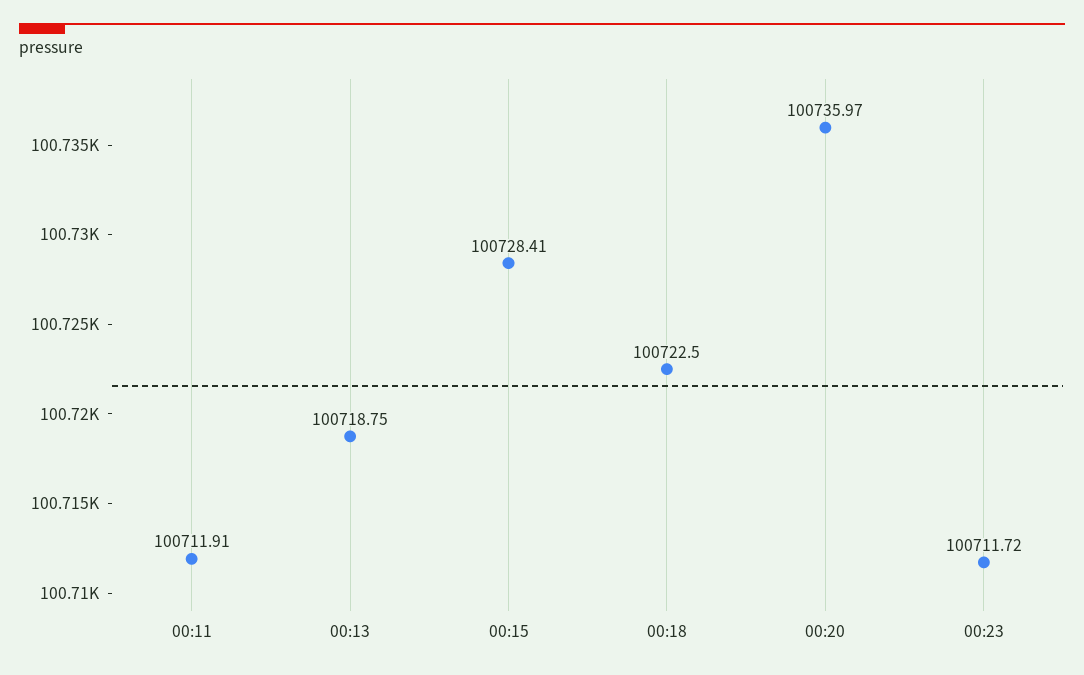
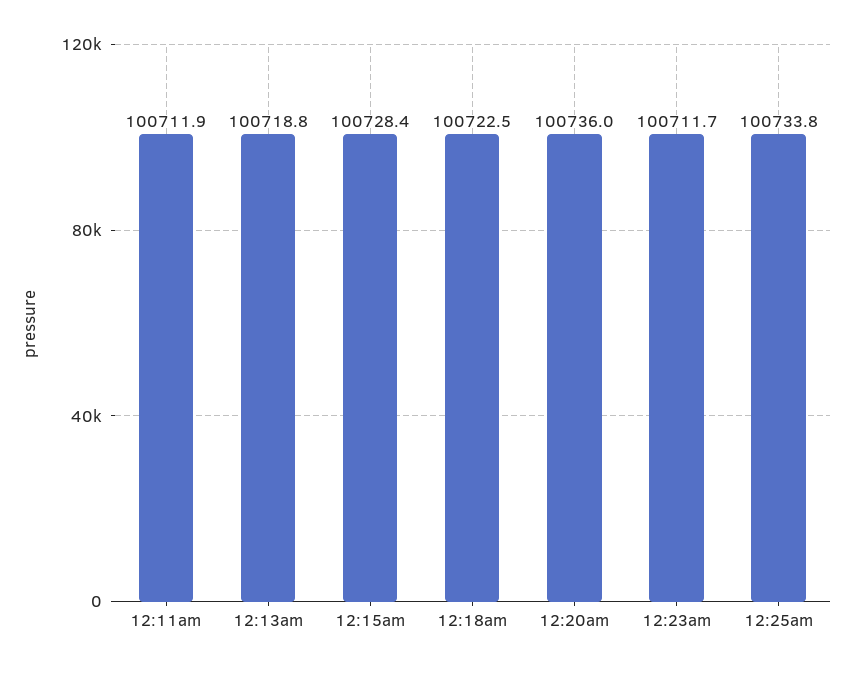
12:25am: none -> 100733.8

